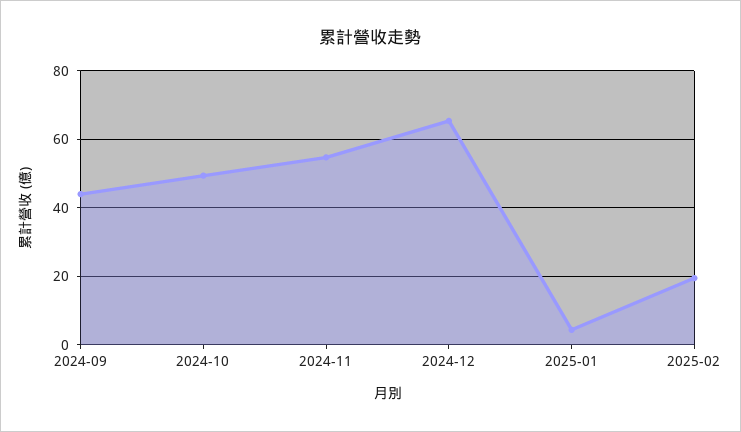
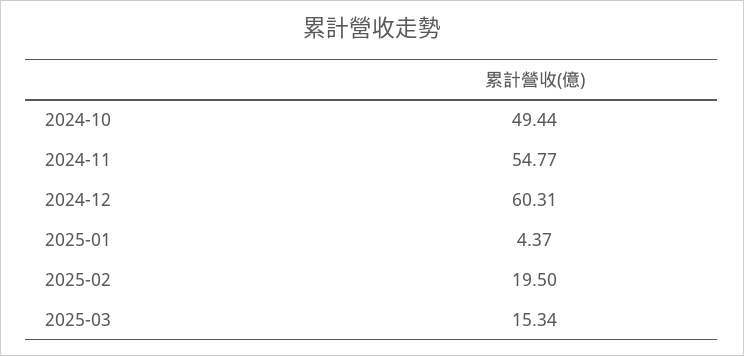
2024-09: 44 -> none
2024-12: 66 -> 60.31
2025-03: none -> 15.34

